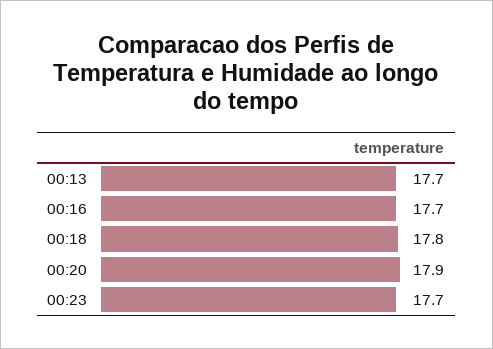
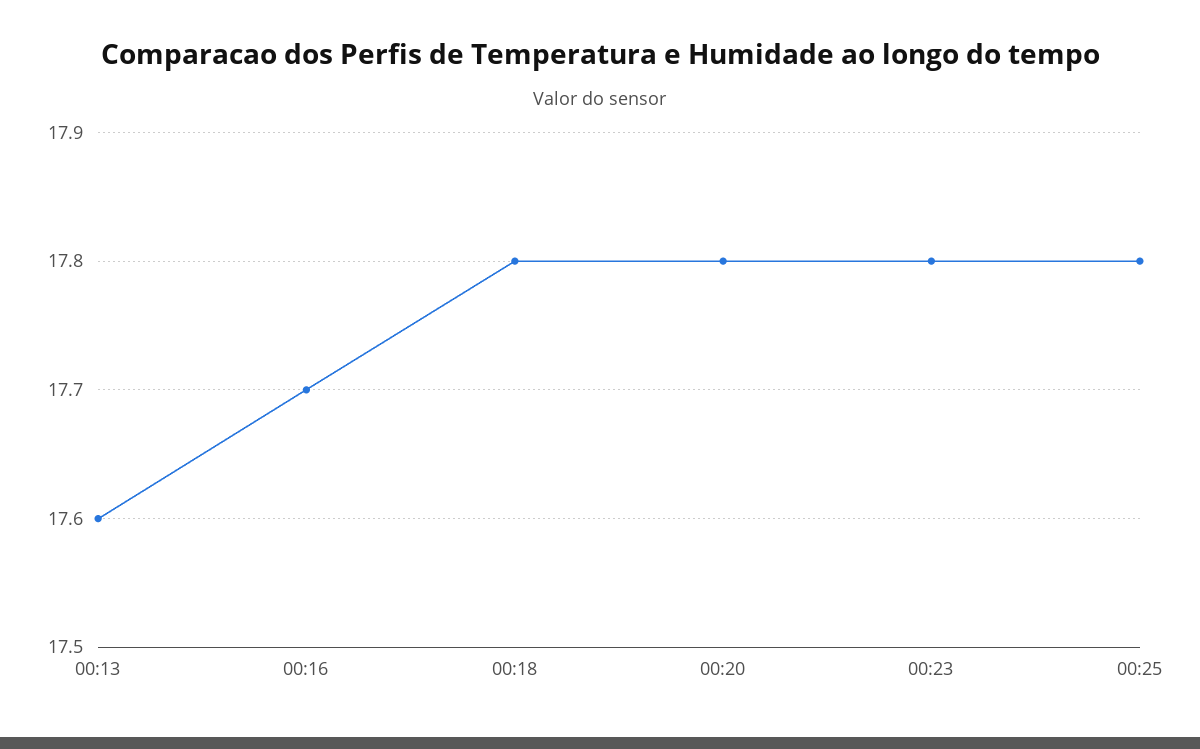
00:13: 17.7 -> 17.6
00:20: 17.9 -> 17.8
00:23: 17.7 -> 17.8
00:25: none -> 17.8

